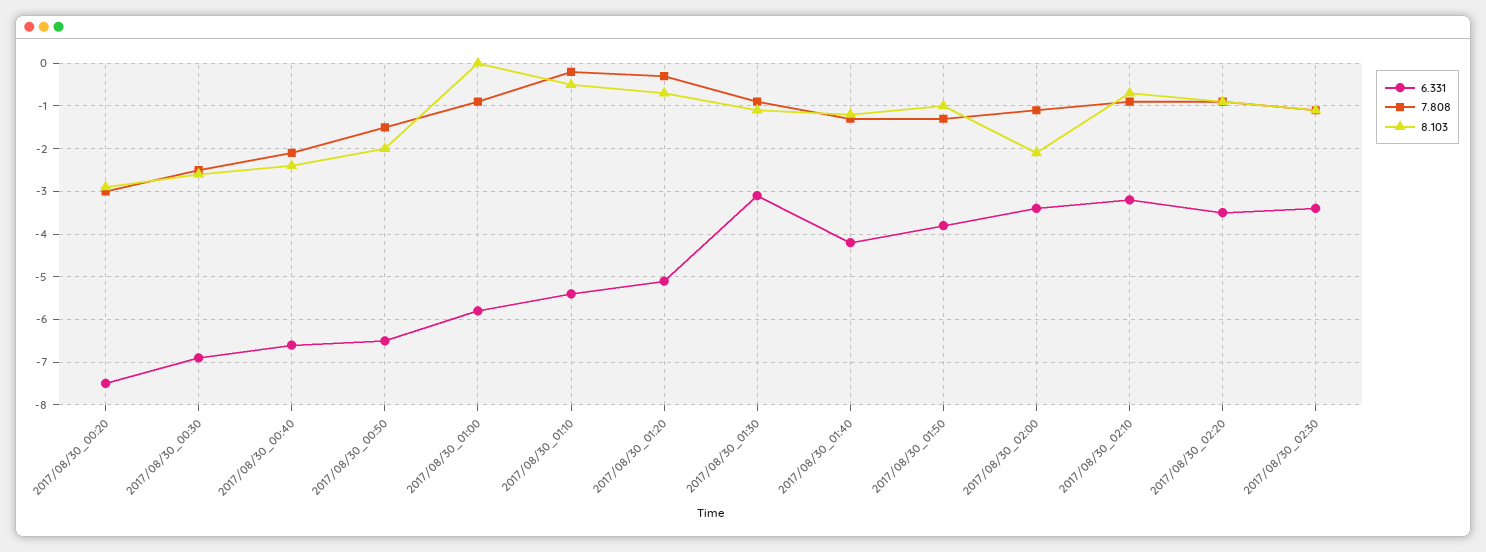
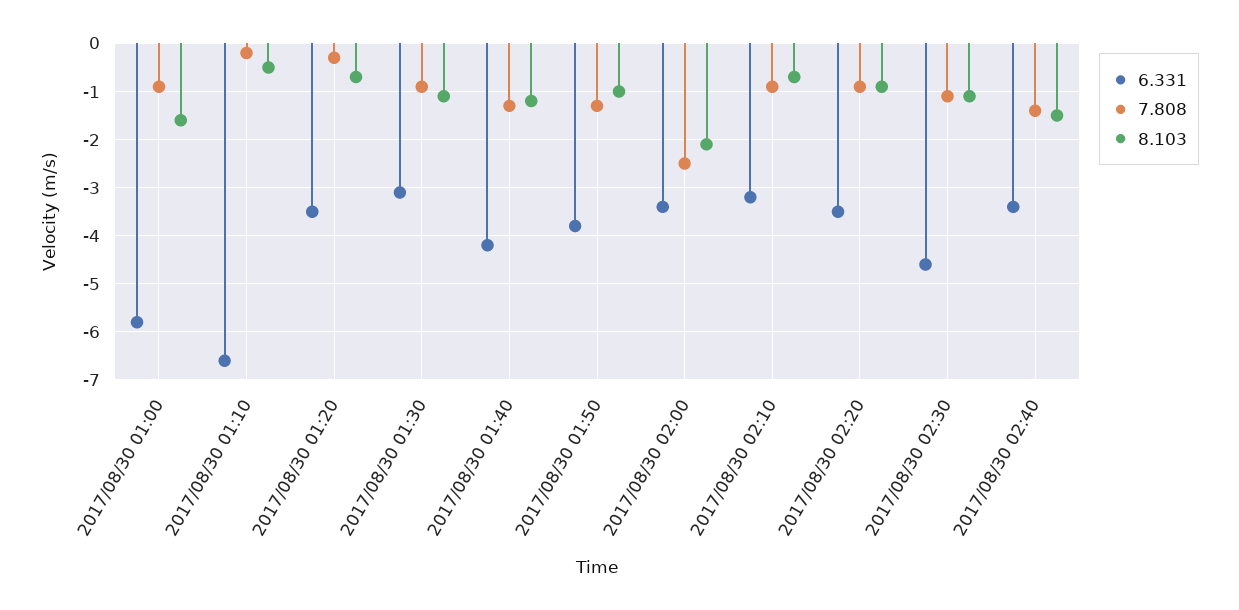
6.331, 2017/08/30_00:20: -7.5 -> none
7.808, 2017/08/30_00:20: -3 -> none
8.103, 2017/08/30_00:20: -3 -> none
6.331, 2017/08/30_00:30: -7 -> none
7.808, 2017/08/30_00:30: -2.5 -> none
8.103, 2017/08/30_00:30: -2.5 -> none
6.331, 2017/08/30_00:40: -6.5 -> none
7.808, 2017/08/30_00:40: -2 -> none
8.103, 2017/08/30_00:40: -2.5 -> none
6.331, 2017/08/30_00:50: -6.5 -> none
7.808, 2017/08/30_00:50: -1.5 -> none
8.103, 2017/08/30_00:50: -2 -> none
8.103, 2017/08/30_01:00: 0 -> -1.5
6.331, 2017/08/30_01:10: -5.5 -> -6.5
6.331, 2017/08/30_01:20: -5 -> -3.5
7.808, 2017/08/30_02:00: -1 -> -2.5
6.331, 2017/08/30_02:30: -3.5 -> -4.5
6.331, 2017/08/30 02:40: none -> -3.5
7.808, 2017/08/30 02:40: none -> -1.5
8.103, 2017/08/30 02:40: none -> -1.5

